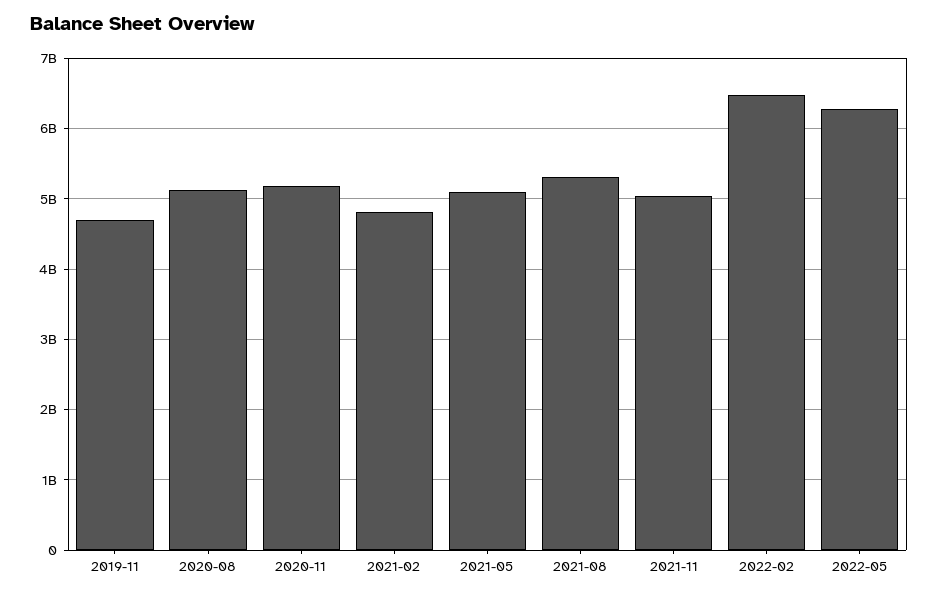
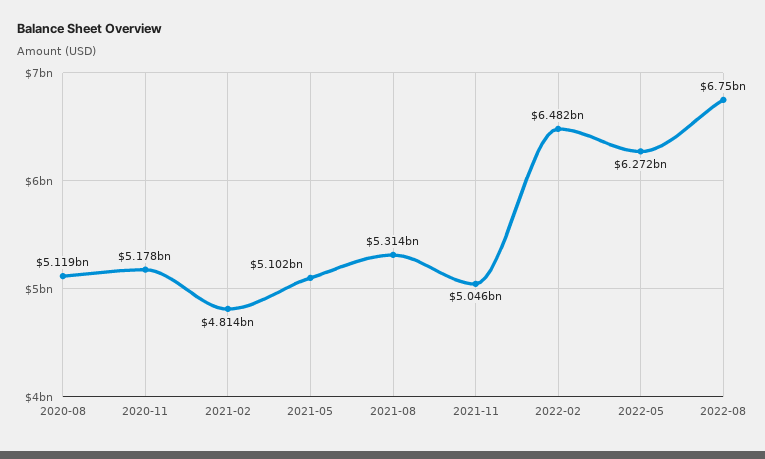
2019-11: 4700000000 -> none
2022-08: none -> 6750000000

